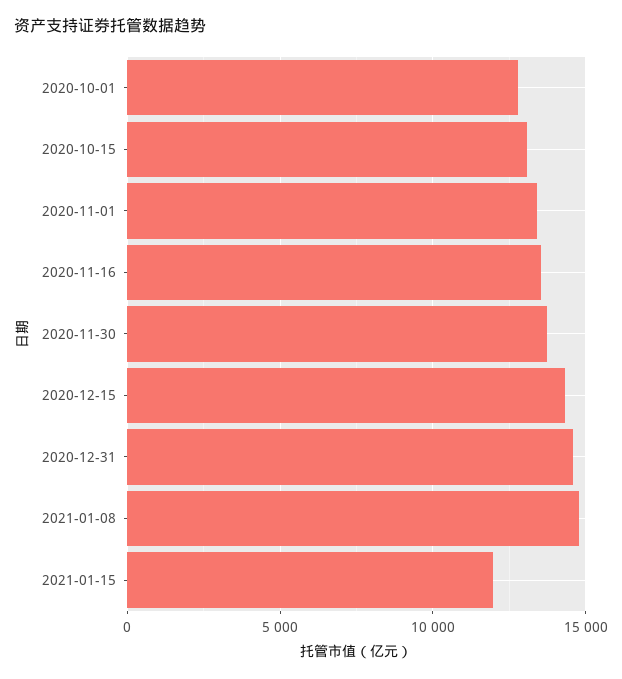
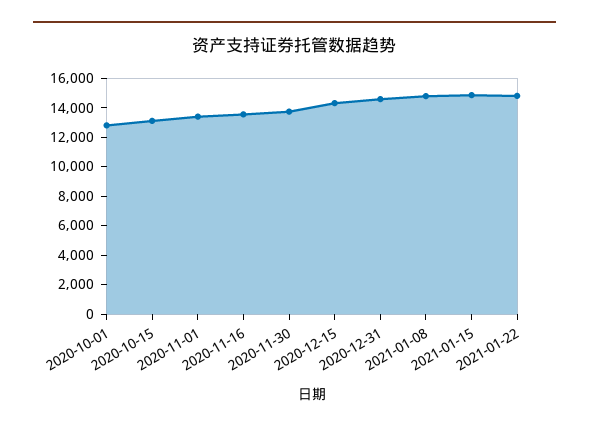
2021-01-15: 12000 -> 15000
2021-01-22: none -> 15000

